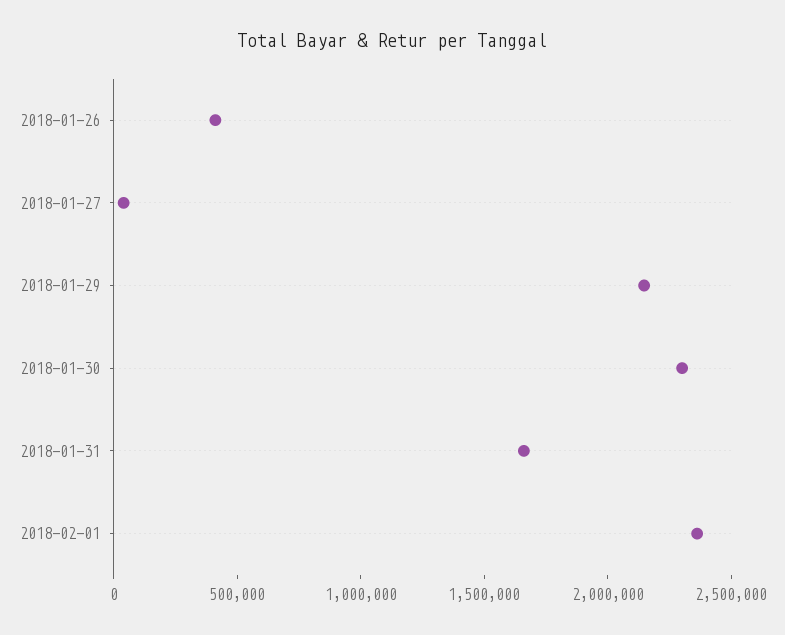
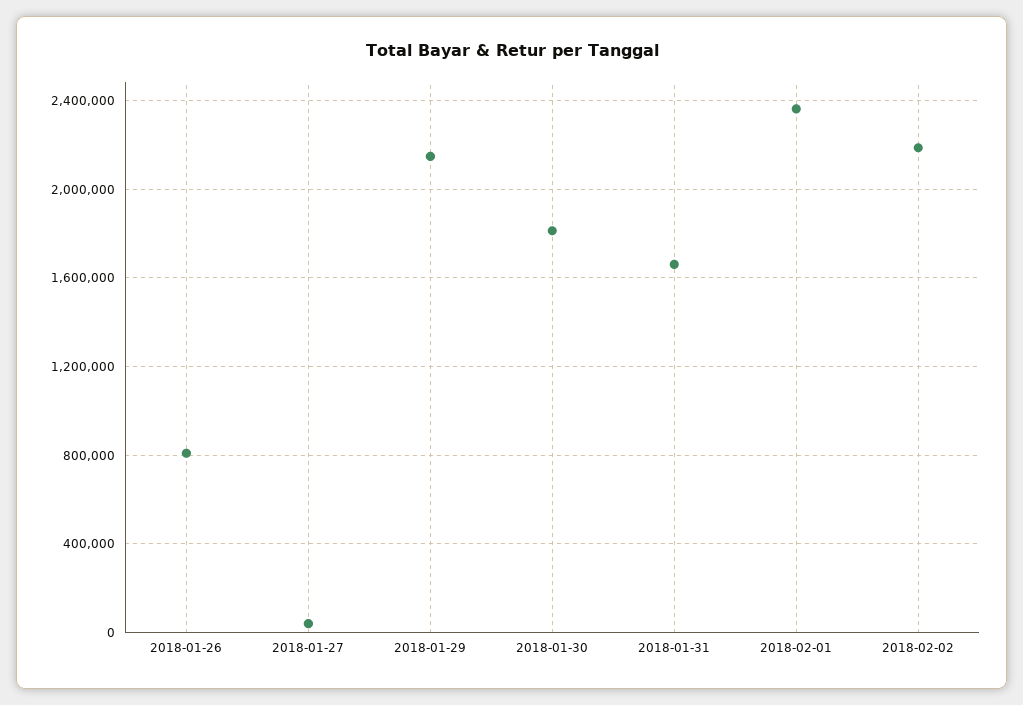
2018-01-26: 400000 -> 800000
2018-01-30: 2300000 -> 1800000
2018-02-02: none -> 2200000

